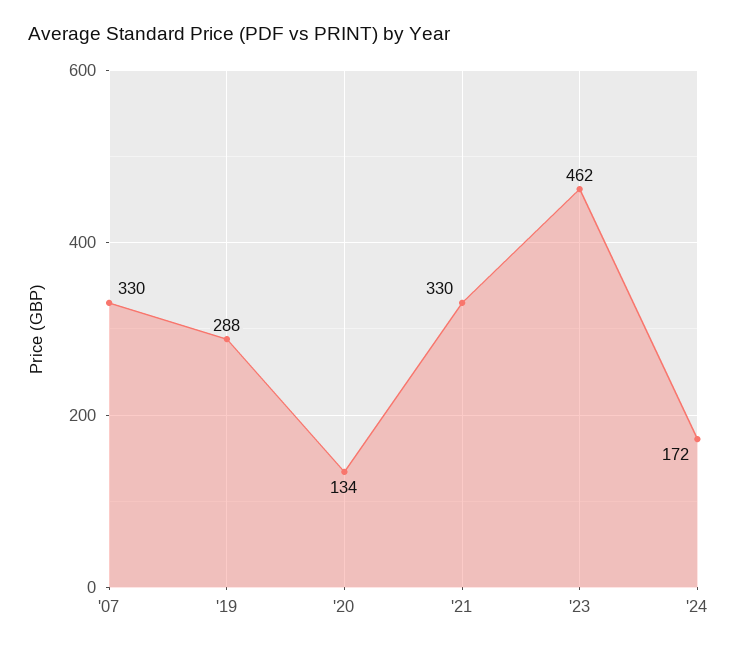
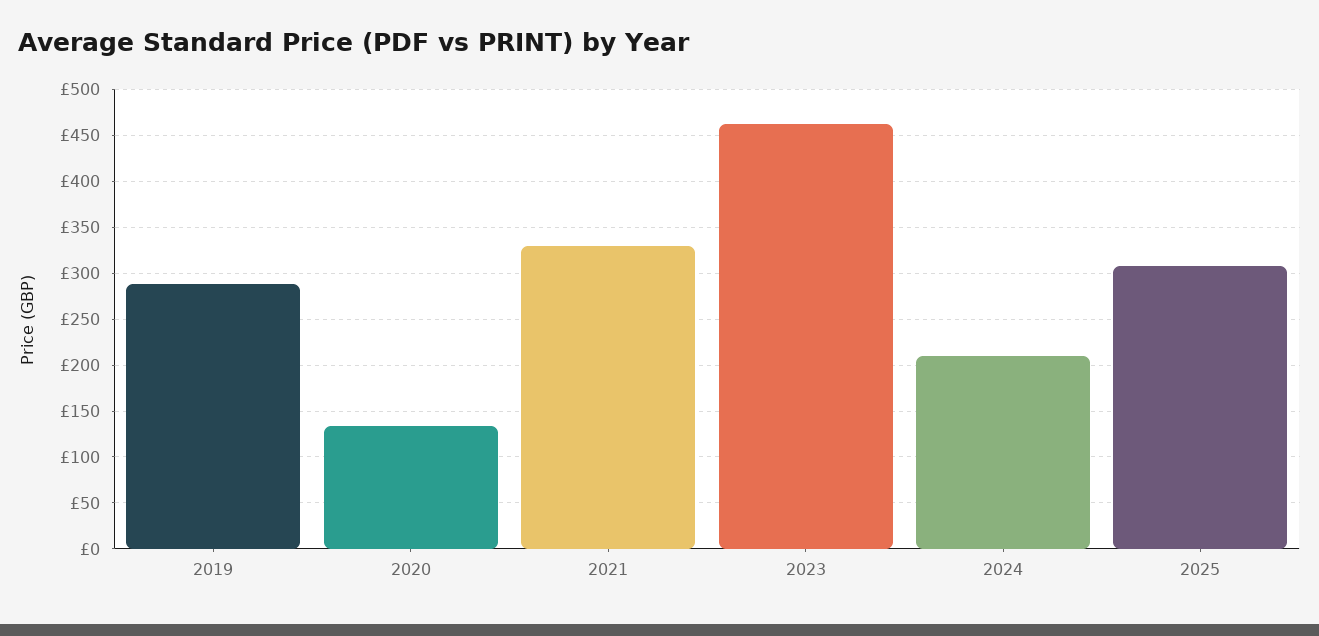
'07: 330 -> none
'24: 172 -> 210
2025: none -> 310

